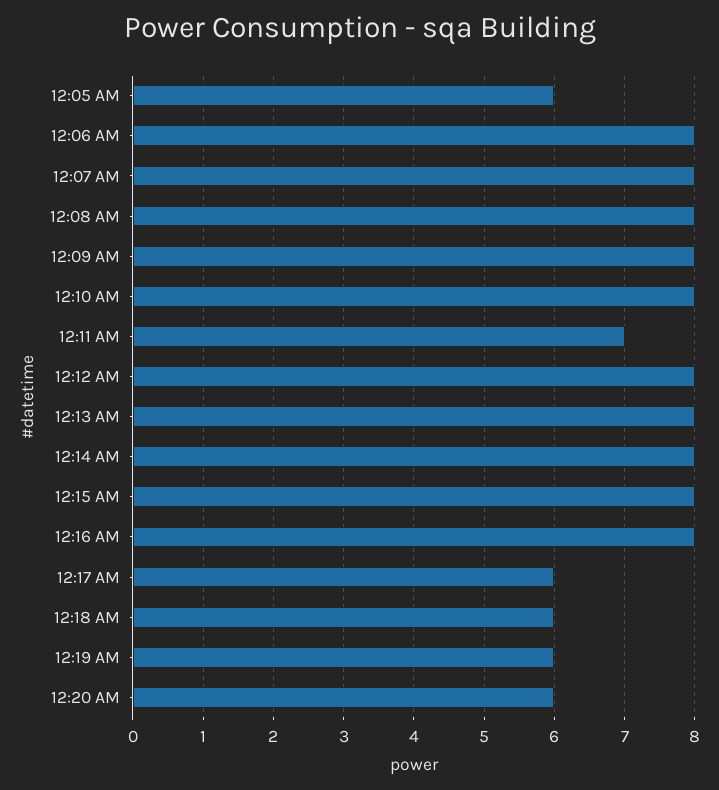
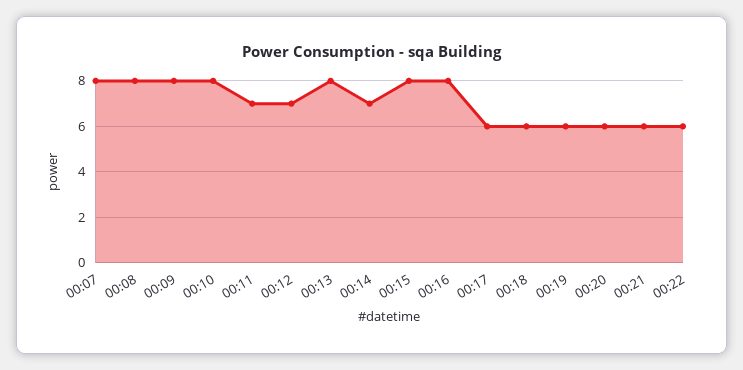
12:05 AM: 6 -> none
12:06 AM: 8 -> none
12:12 AM: 8 -> 7
12:14 AM: 8 -> 7
00:21: none -> 6
00:22: none -> 6

